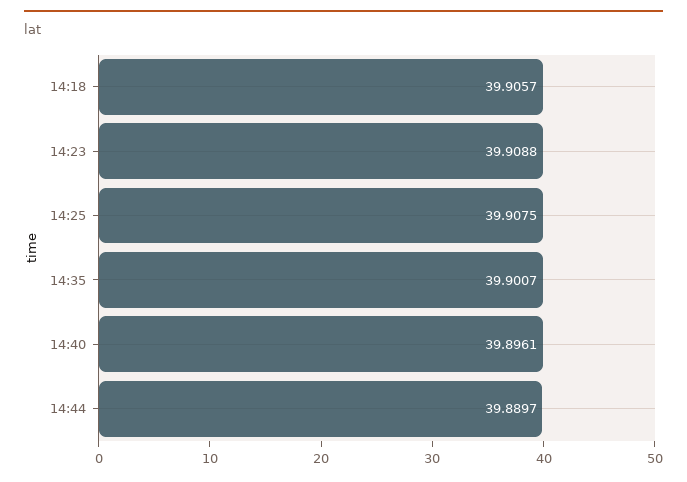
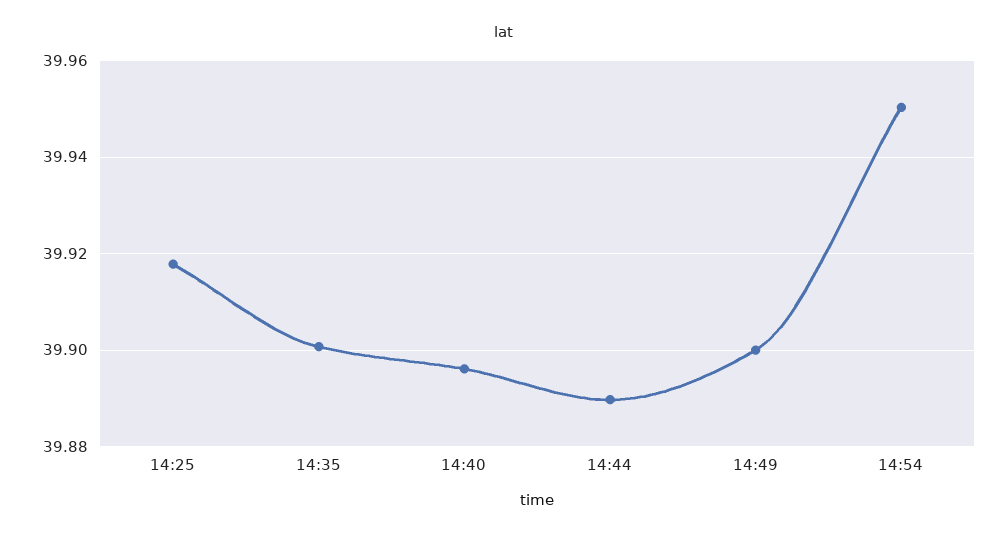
14:18: 39.9057 -> none
14:23: 39.9088 -> none
14:25: 39.9075 -> 39.918
14:49: none -> 39.9
14:54: none -> 39.95

